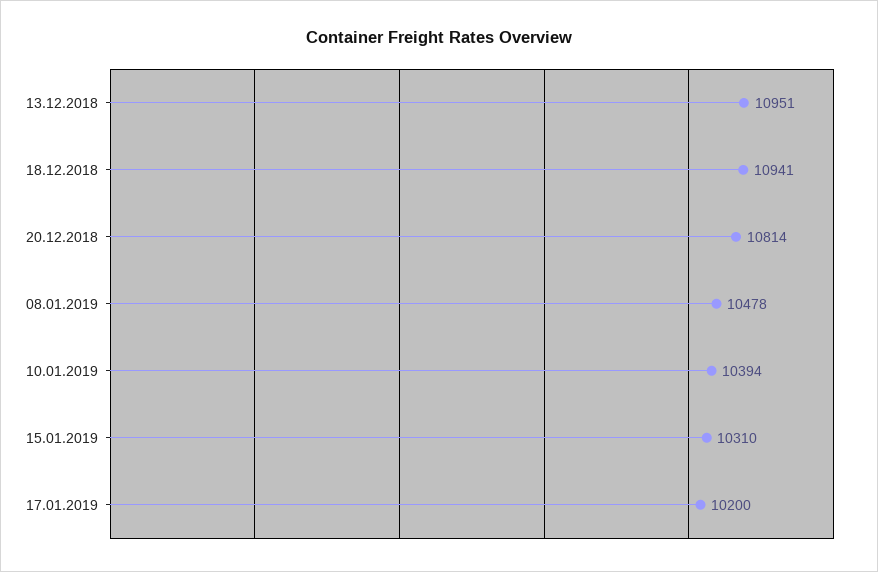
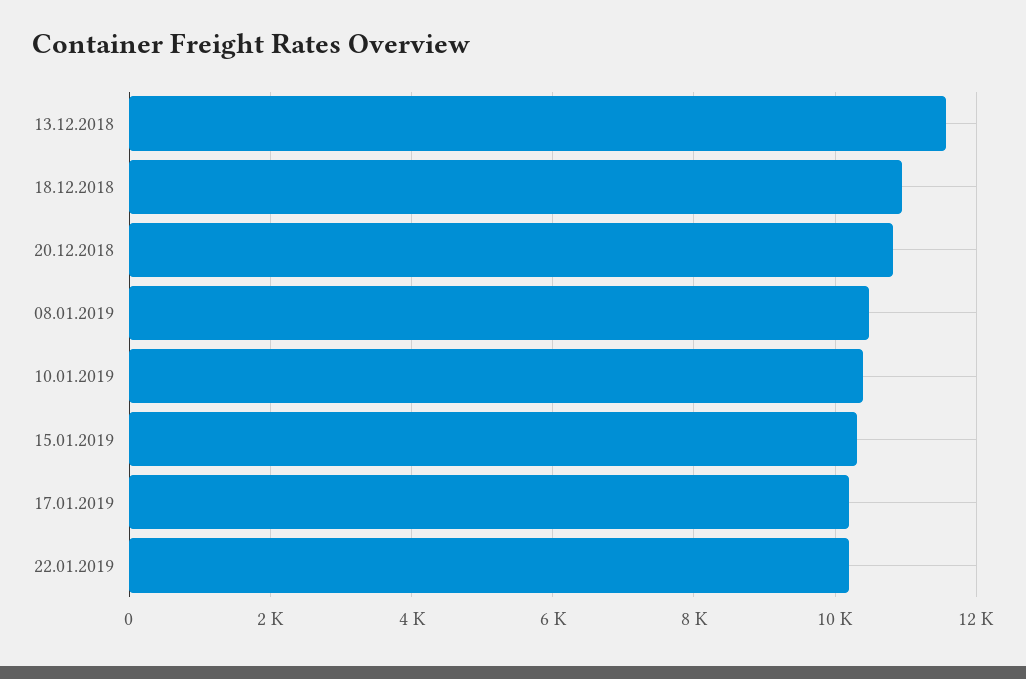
13.12.2018: 10951 -> 11600
22.01.2019: none -> 10200

